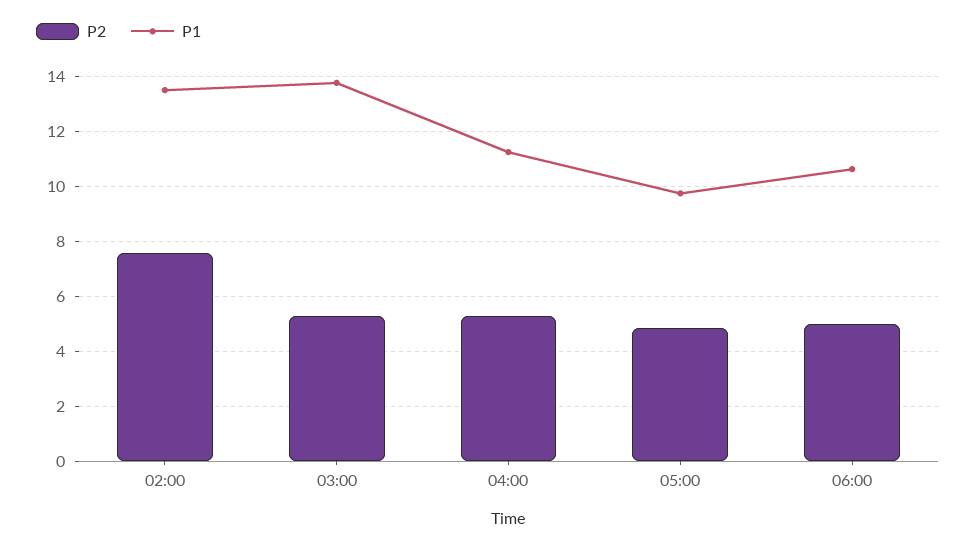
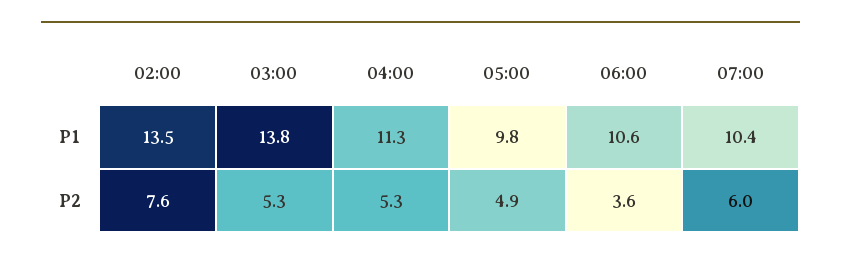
P2, 06:00: 5 -> 3.6
P1, 07:00: none -> 10.4
P2, 07:00: none -> 6

